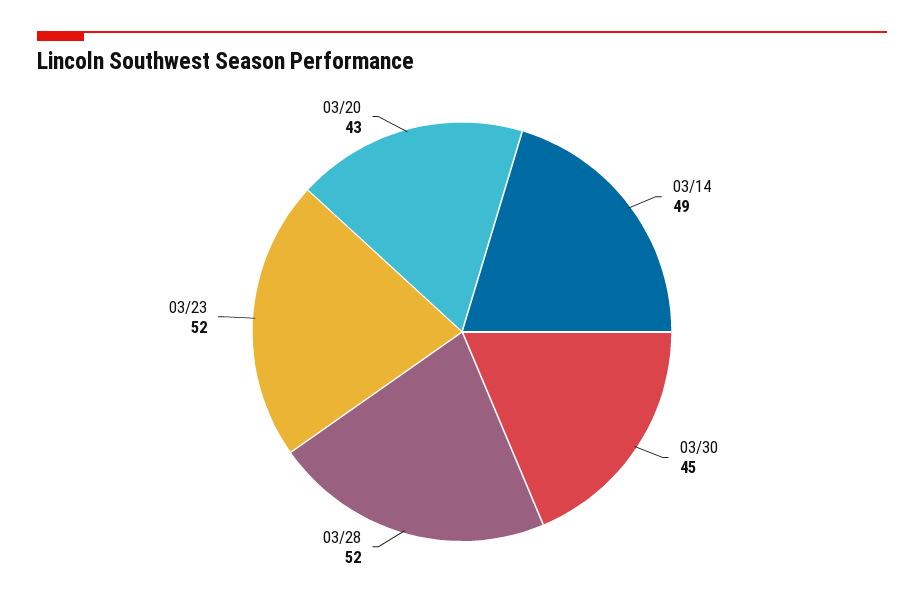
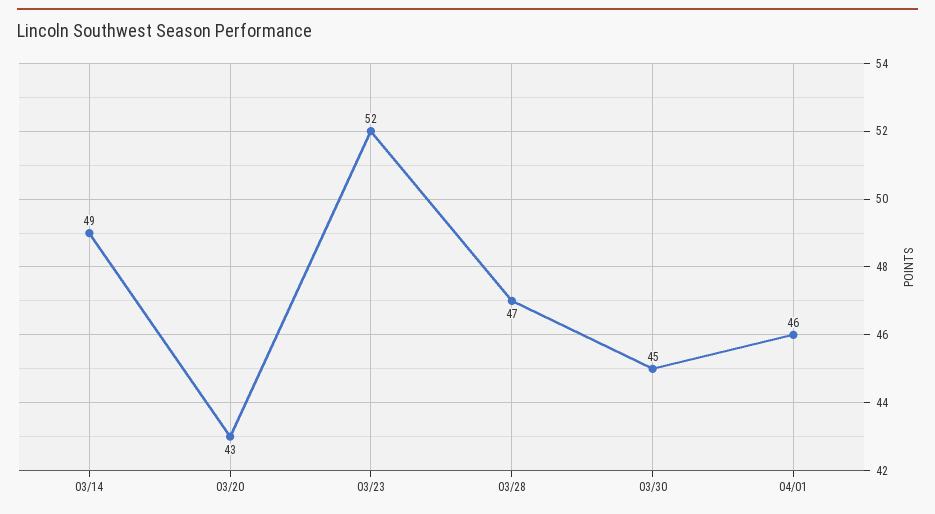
03/28: 52 -> 47
04/01: none -> 46

